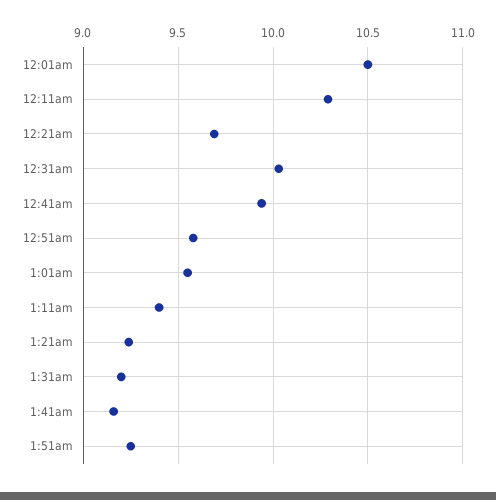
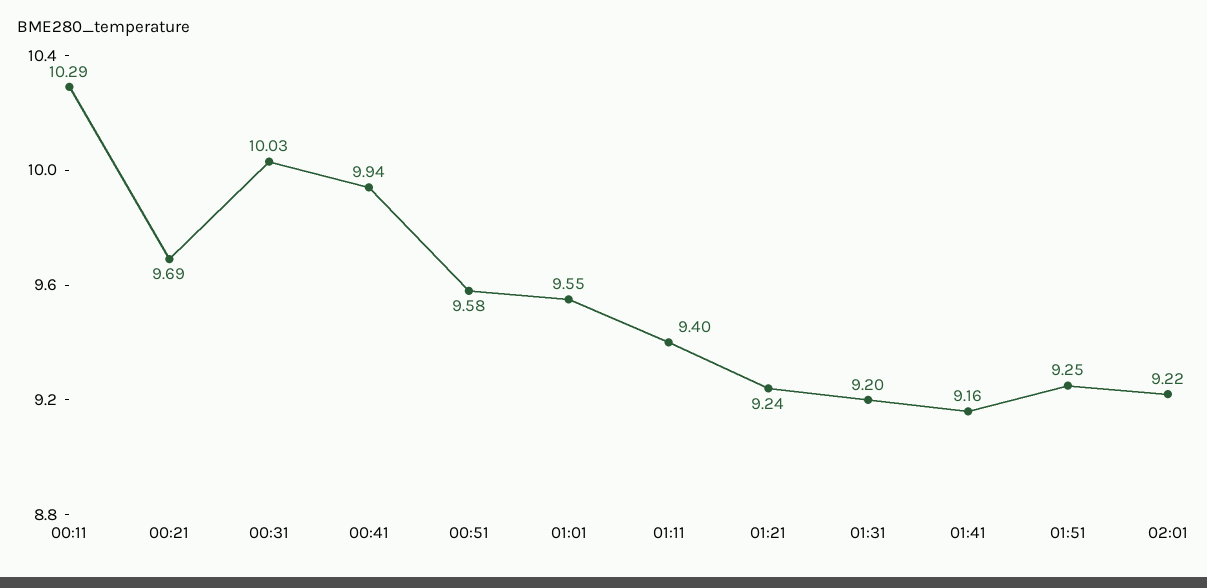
12:01am: 10.5 -> none
02:01: none -> 9.22

